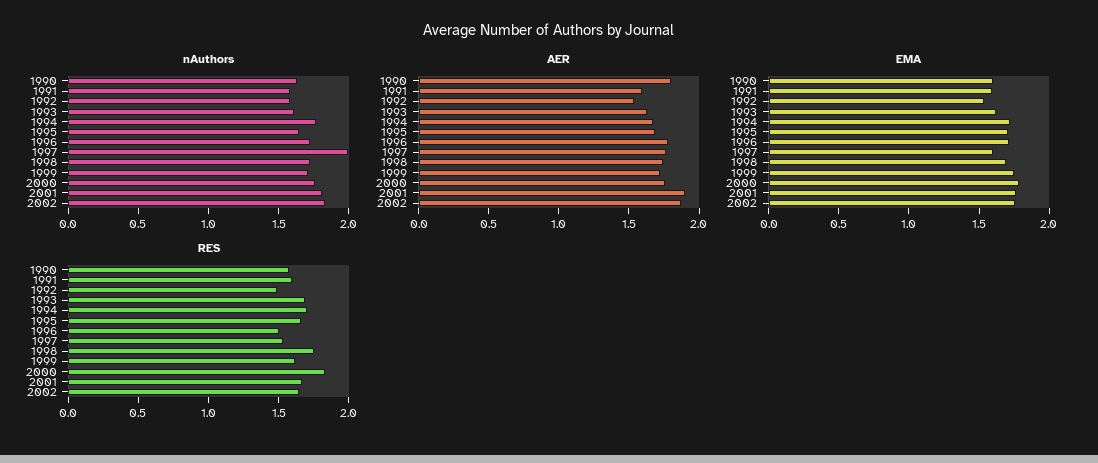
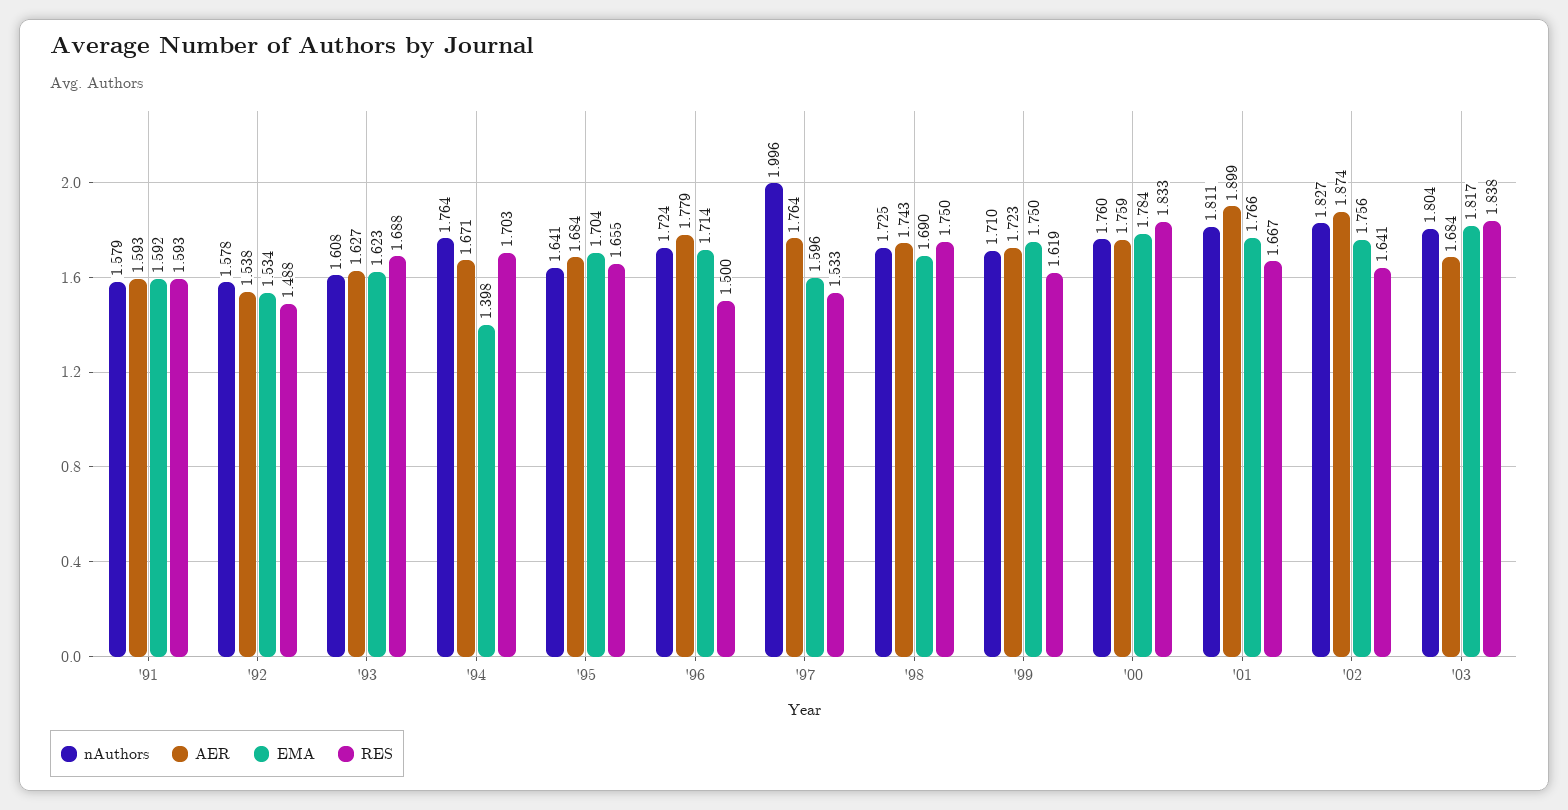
nAuthors, 1990: 1.6 -> none
AER, 1990: 1.8 -> none
EMA, 1990: 1.6 -> none
EMA, 1994: 1.7 -> 1.398
RES, 1990: 1.6 -> none
nAuthors, '03: none -> 1.804
AER, '03: none -> 1.684
EMA, '03: none -> 1.817
RES, '03: none -> 1.838

